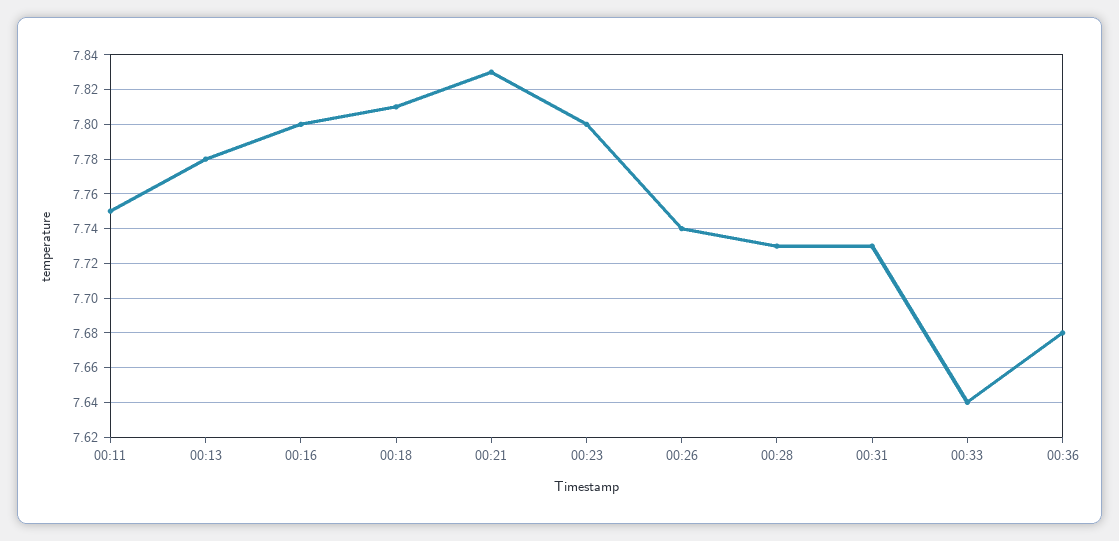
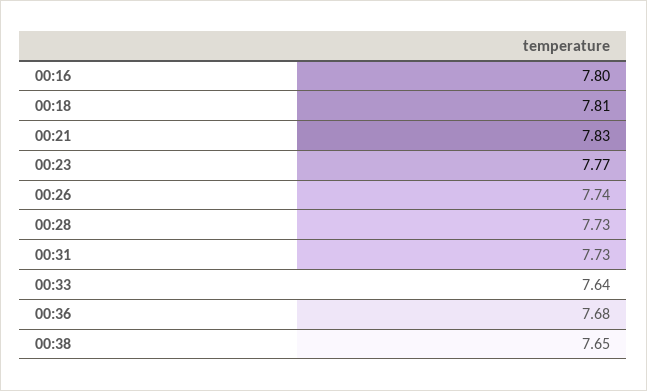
00:11: 7.75 -> none
00:13: 7.78 -> none
00:23: 7.8 -> 7.77
00:38: none -> 7.65

